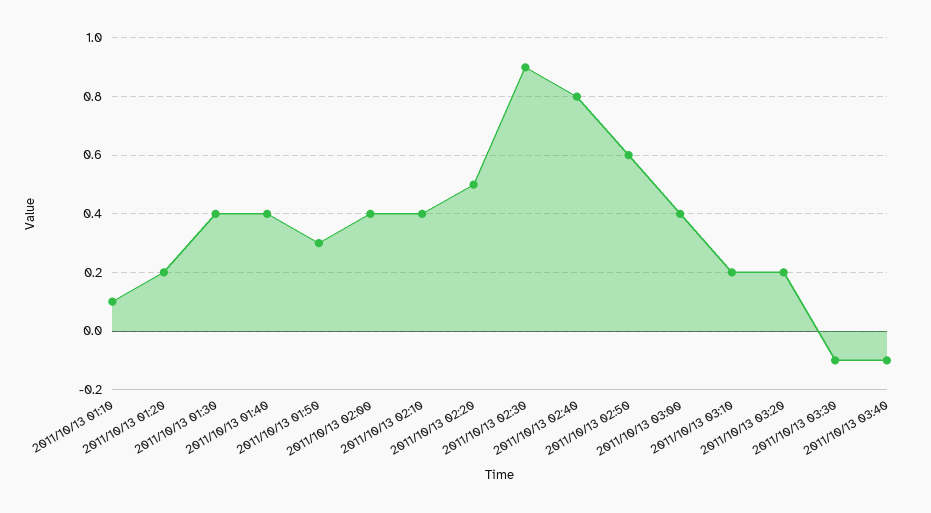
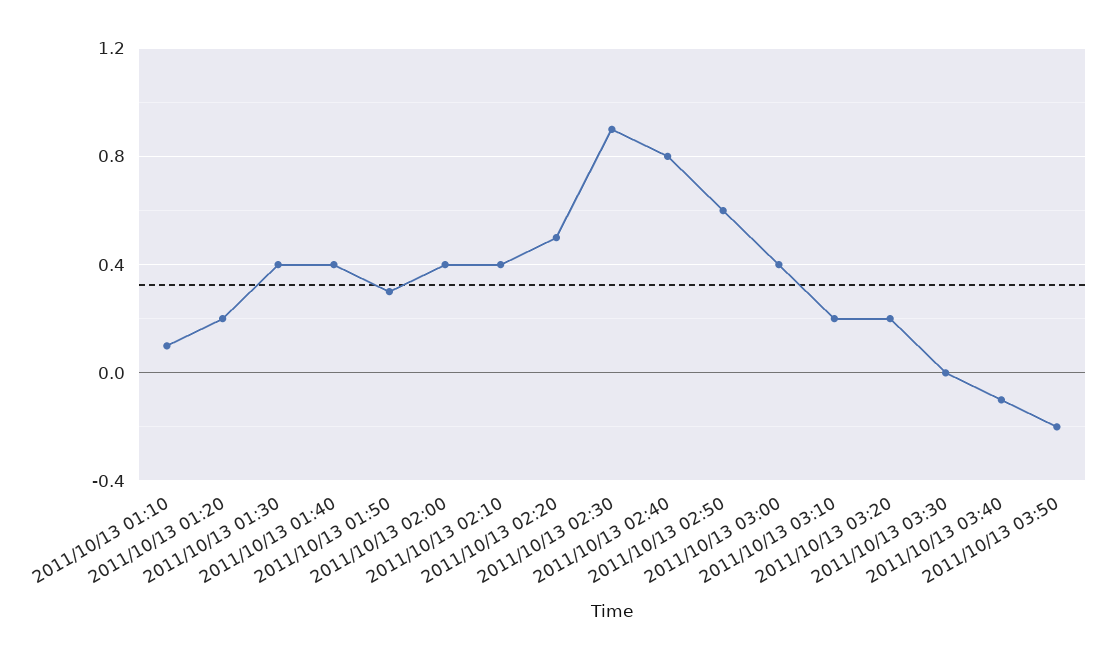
2011/10/13 03:30: -0.1 -> 0
2011/10/13 03:50: none -> -0.2

